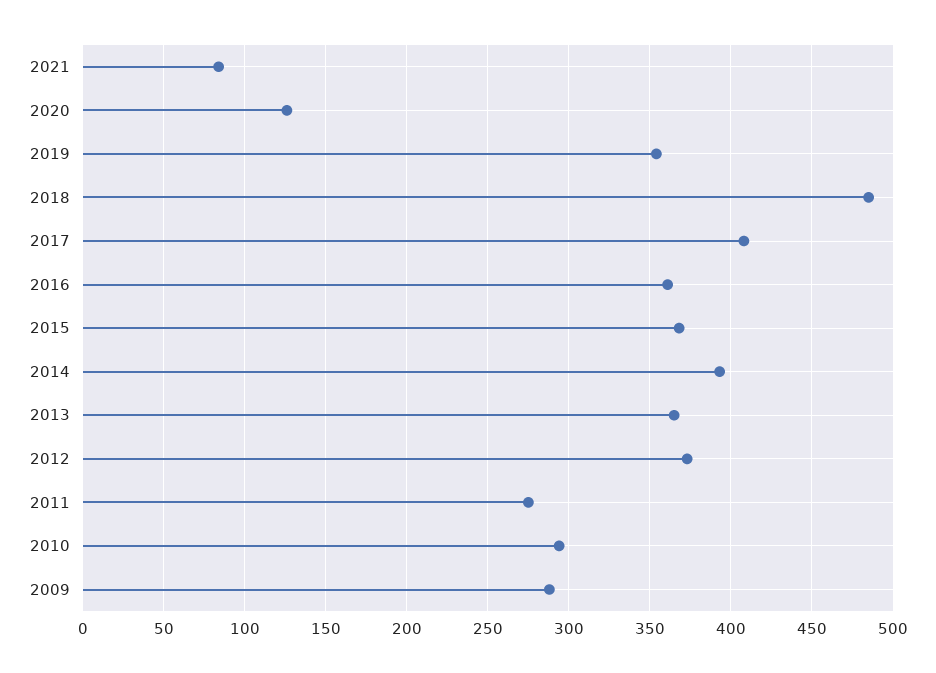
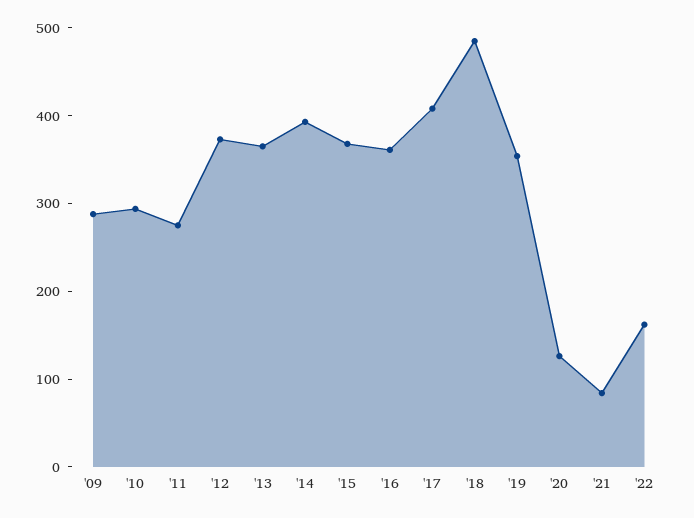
'22: none -> 160

